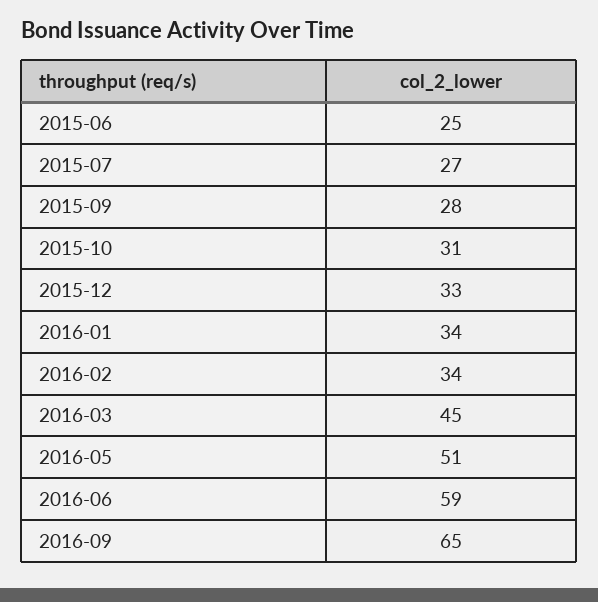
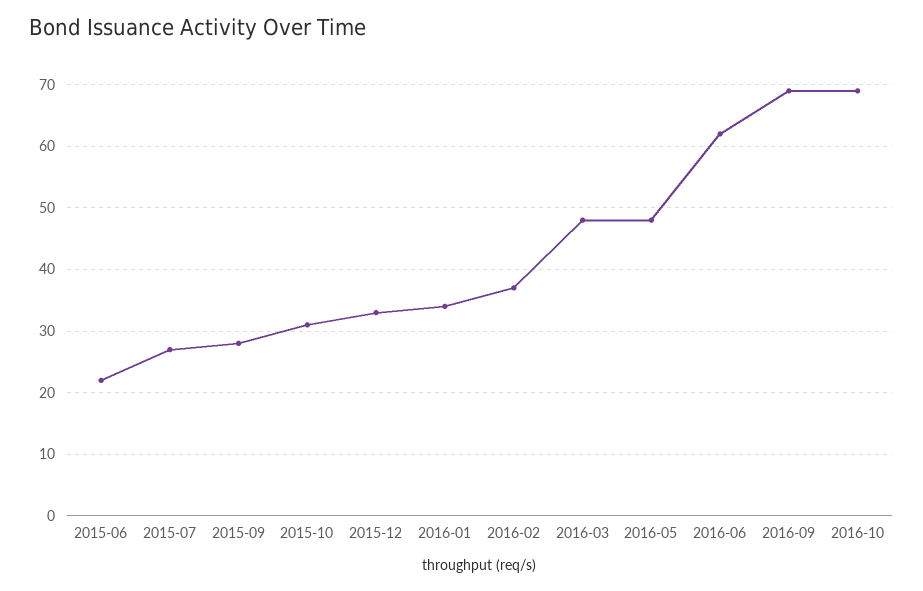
2015-06: 25 -> 22
2016-02: 34 -> 37
2016-03: 45 -> 48
2016-05: 51 -> 48
2016-06: 59 -> 62
2016-09: 65 -> 69
2016-10: none -> 69

